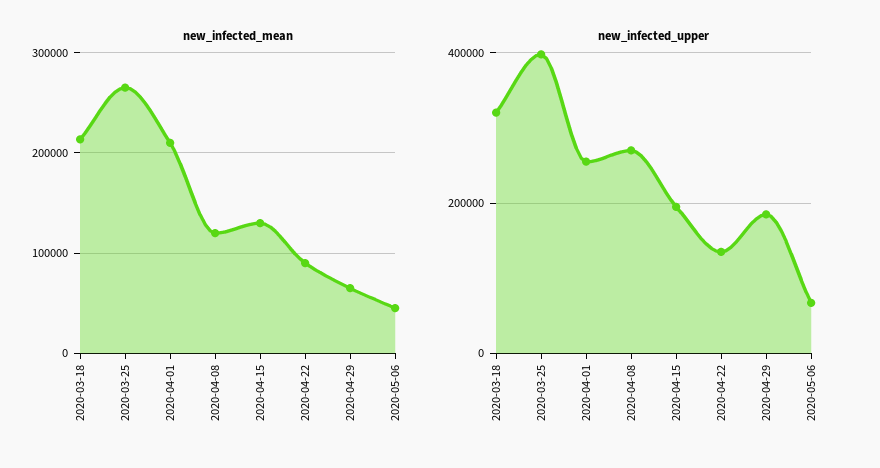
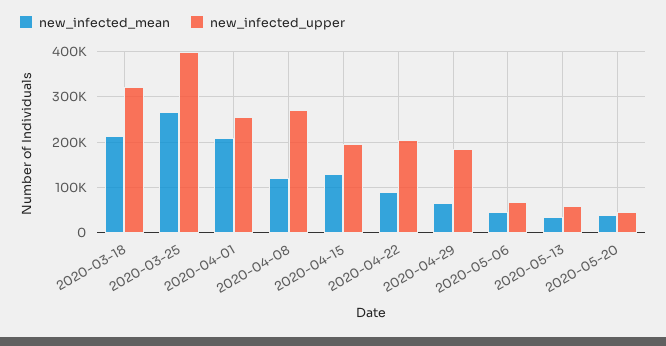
new_infected_upper, 2020-04-22: 140000 -> 200000
new_infected_mean, 2020-05-13: none -> 40000
new_infected_upper, 2020-05-13: none -> 60000
new_infected_mean, 2020-05-20: none -> 40000
new_infected_upper, 2020-05-20: none -> 40000

